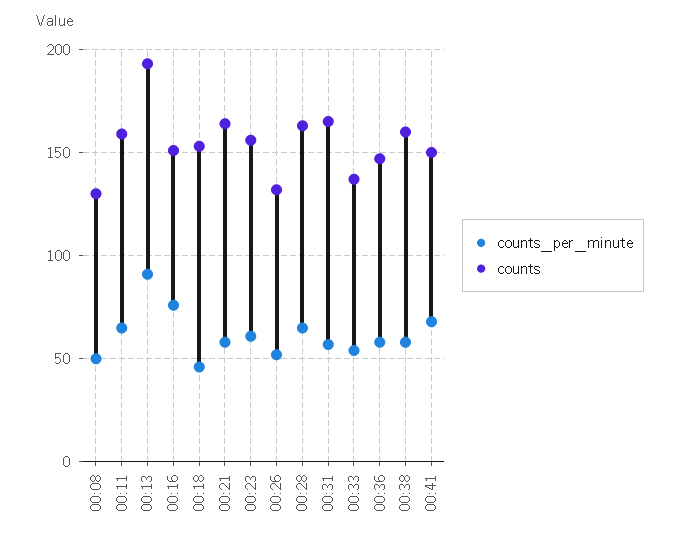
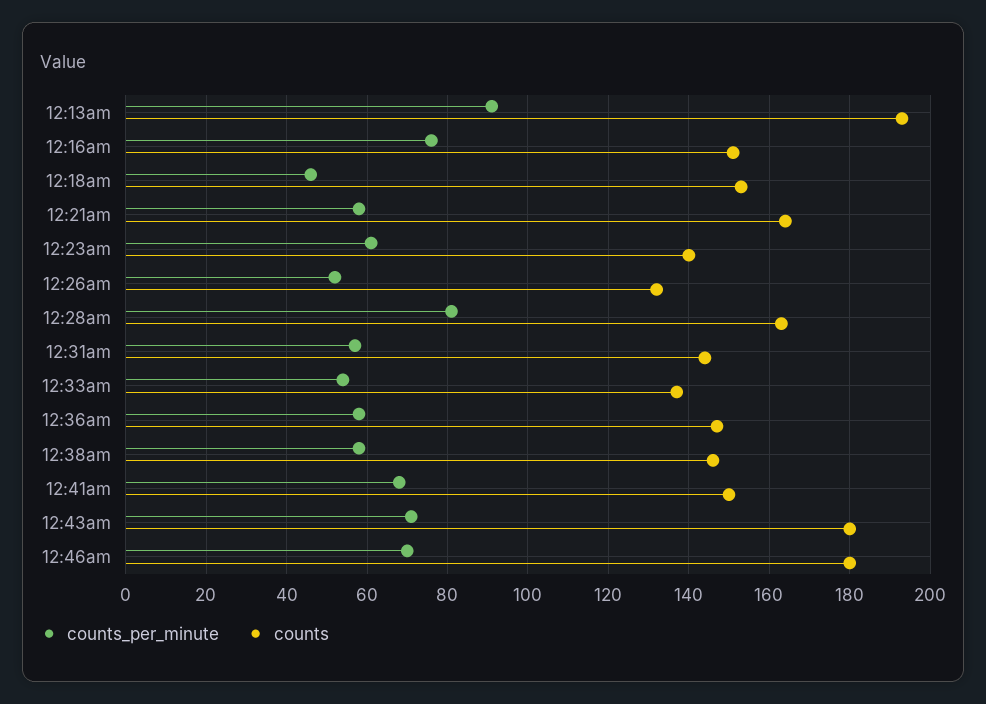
counts_per_minute, 00:08: 50 -> none
counts, 00:08: 130 -> none
counts_per_minute, 00:11: 65 -> none
counts, 00:11: 160 -> none
counts, 00:23: 155 -> 140
counts_per_minute, 00:28: 65 -> 80
counts, 00:31: 165 -> 145
counts, 00:38: 160 -> 145
counts_per_minute, 12:43am: none -> 70
counts, 12:43am: none -> 180
counts_per_minute, 12:46am: none -> 70
counts, 12:46am: none -> 180

